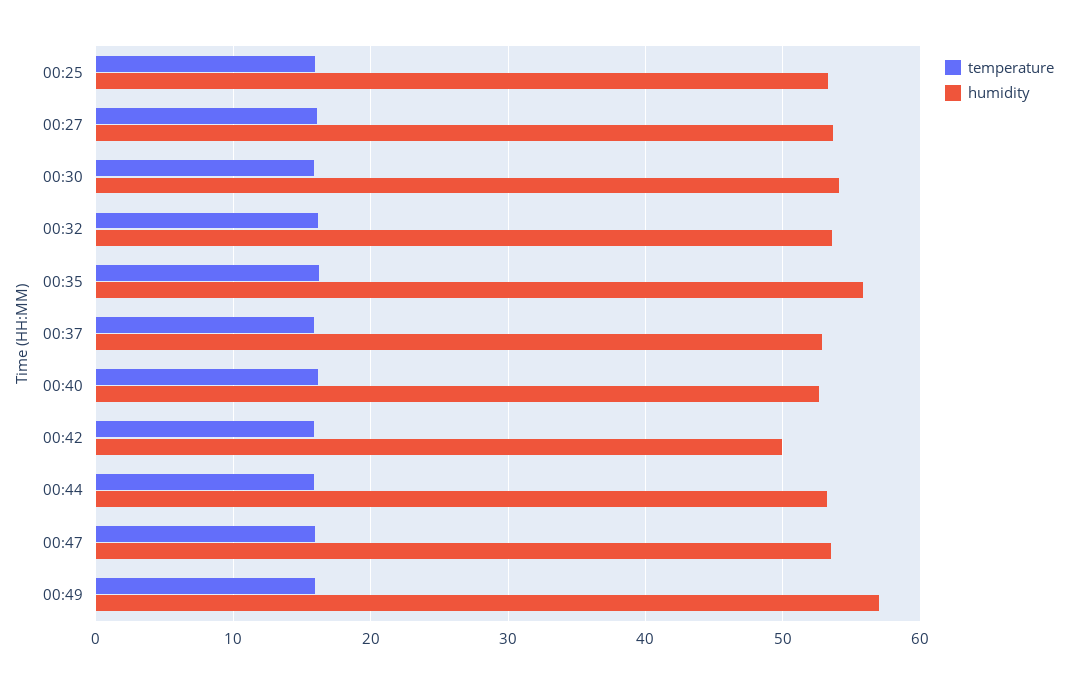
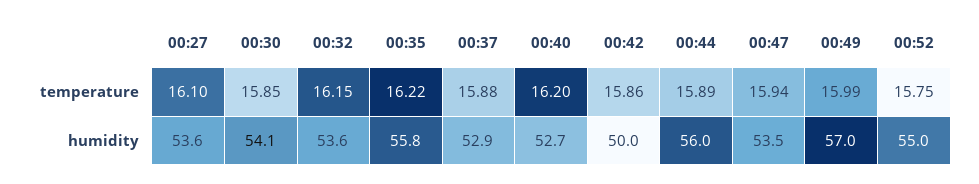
temperature, 00:25: 16 -> none
humidity, 00:25: 53 -> none
humidity, 00:44: 53 -> 56
temperature, 00:52: none -> 15.75
humidity, 00:52: none -> 55

